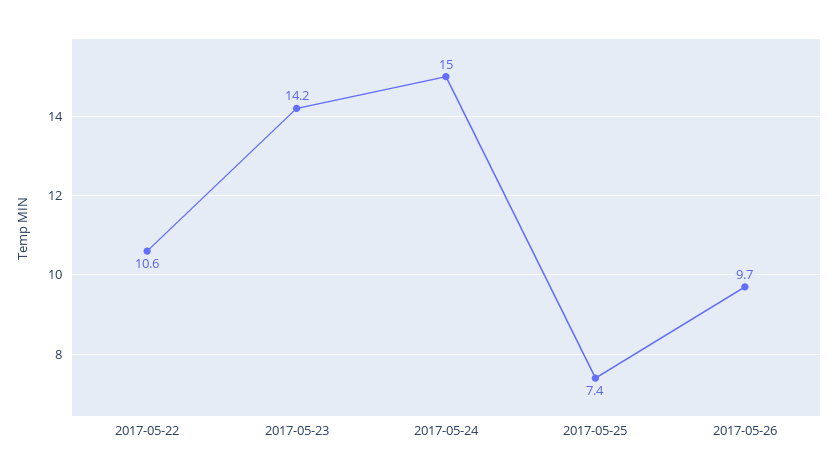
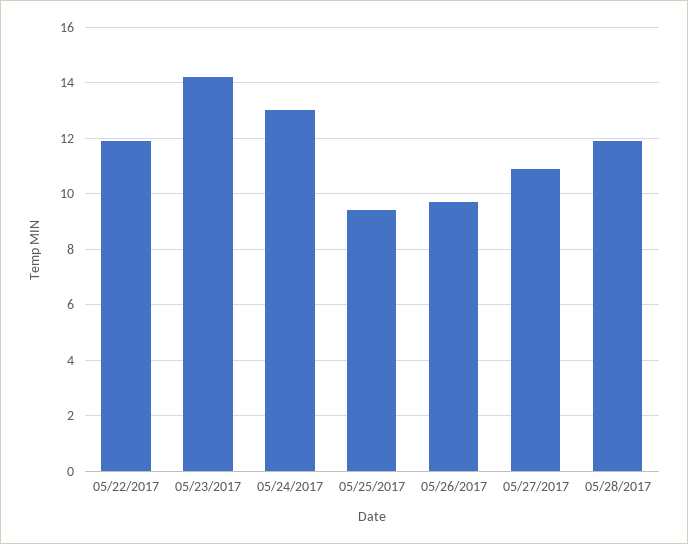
2017-05-22: 10.6 -> 12
2017-05-24: 15 -> 13
2017-05-25: 7.4 -> 9.5
05/27/2017: none -> 11
05/28/2017: none -> 12

